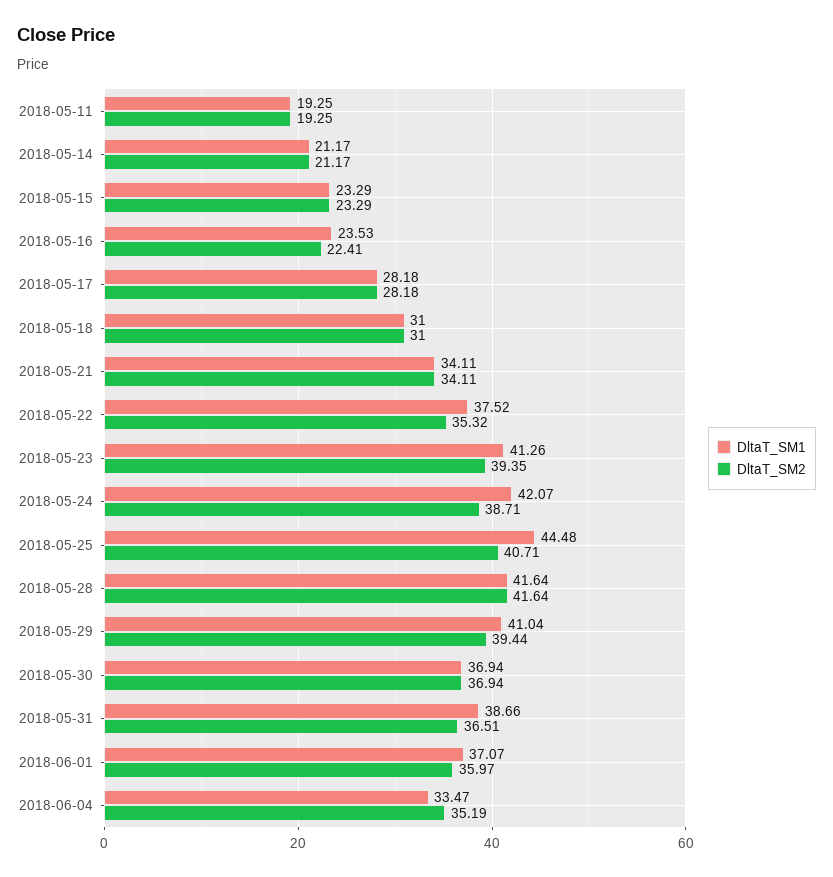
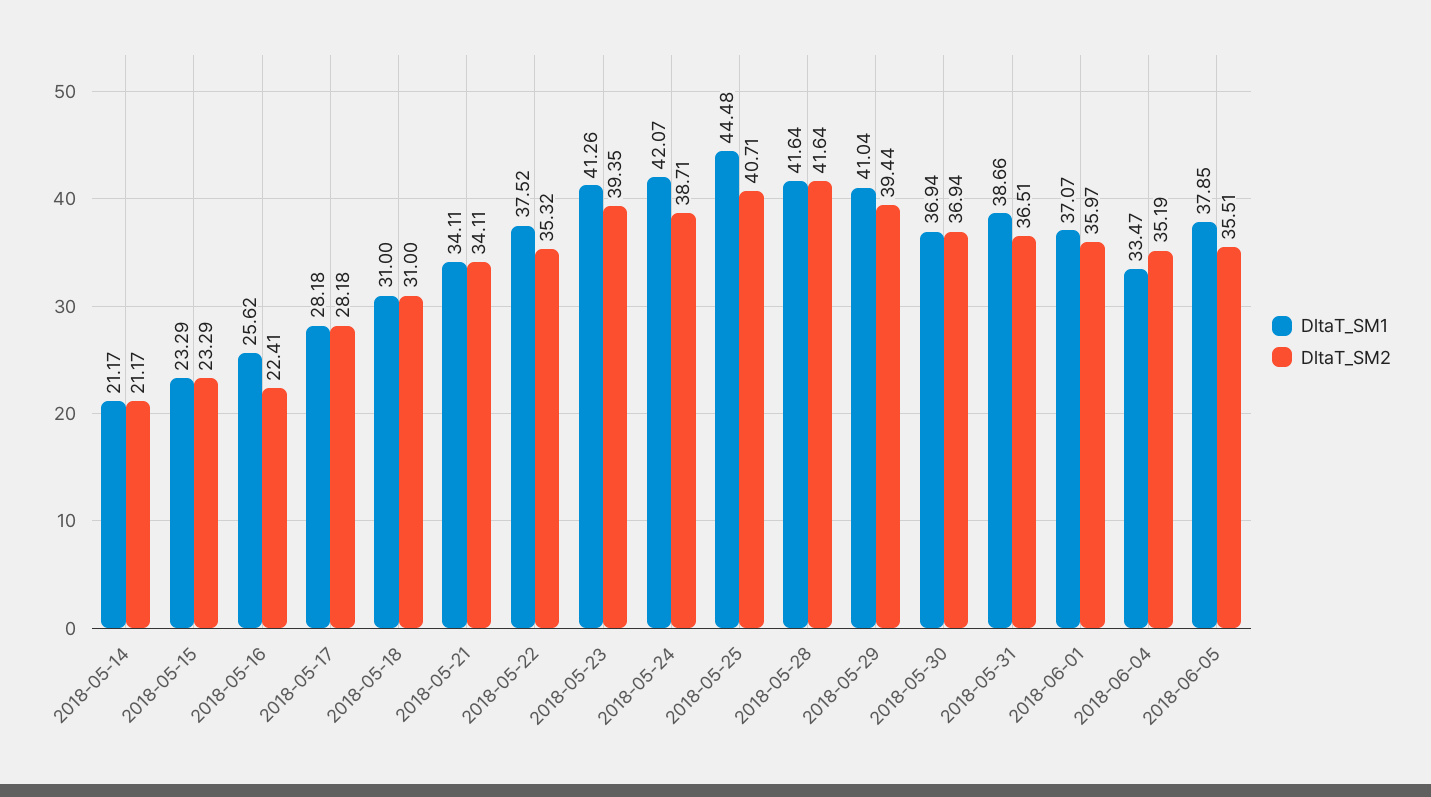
DltaT_SM1, 2018-05-11: 19.25 -> none
DltaT_SM2, 2018-05-11: 19.25 -> none
DltaT_SM1, 2018-05-16: 23.53 -> 25.62
DltaT_SM1, 2018-06-05: none -> 37.85
DltaT_SM2, 2018-06-05: none -> 35.51

